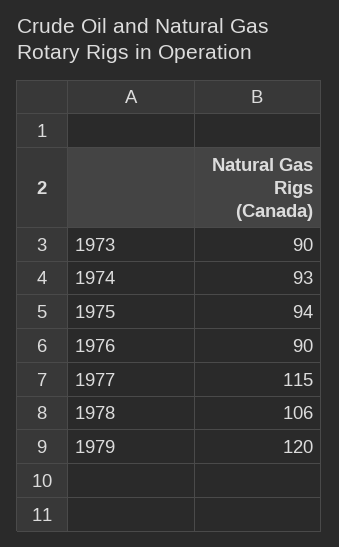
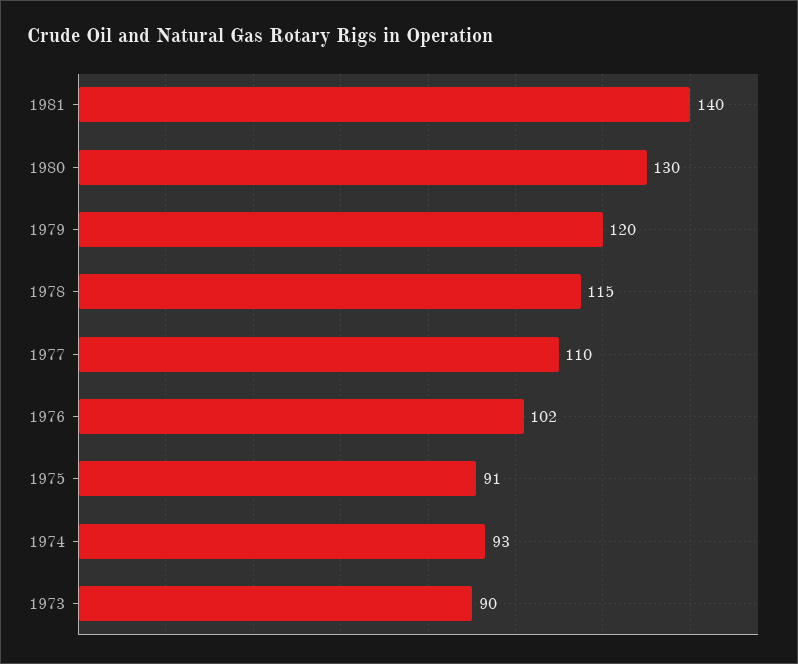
1975: 94 -> 91
1976: 90 -> 102
1977: 115 -> 110
1978: 106 -> 115
1981: none -> 140
1980: none -> 130

